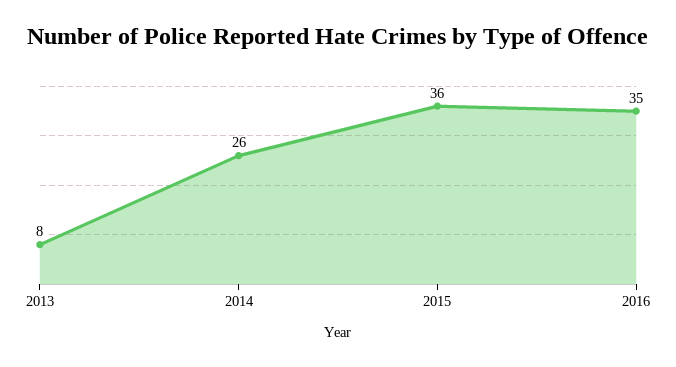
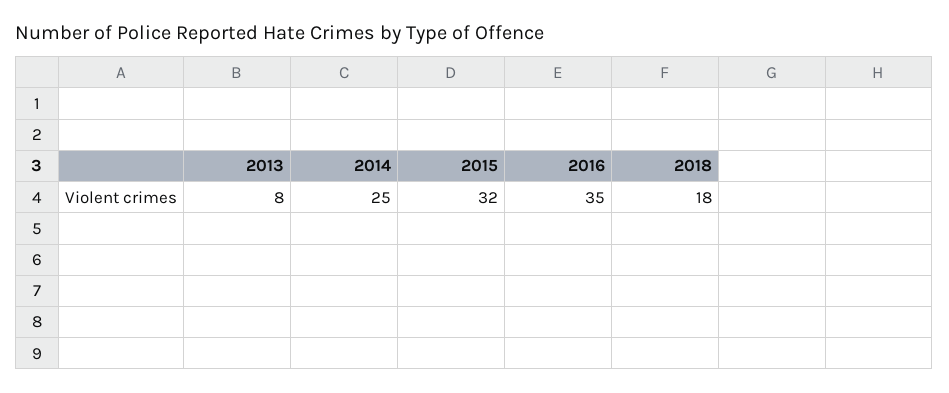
2014: 26 -> 25
2015: 36 -> 32
2018: none -> 18

